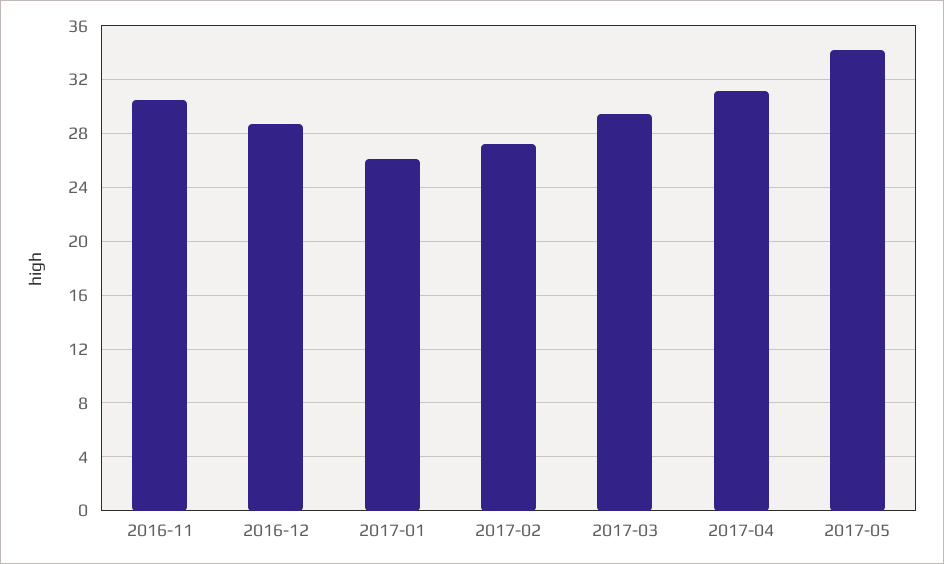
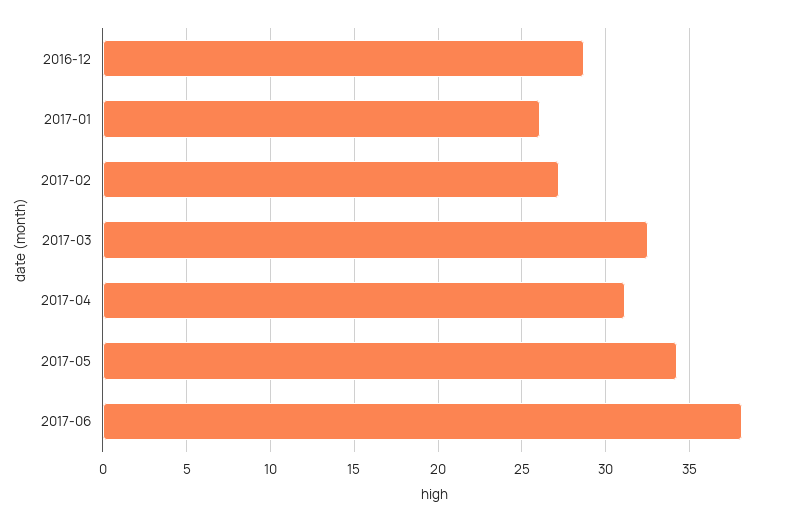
2016-11: 30.5 -> none
2017-03: 29.5 -> 32.5
2017-06: none -> 38

